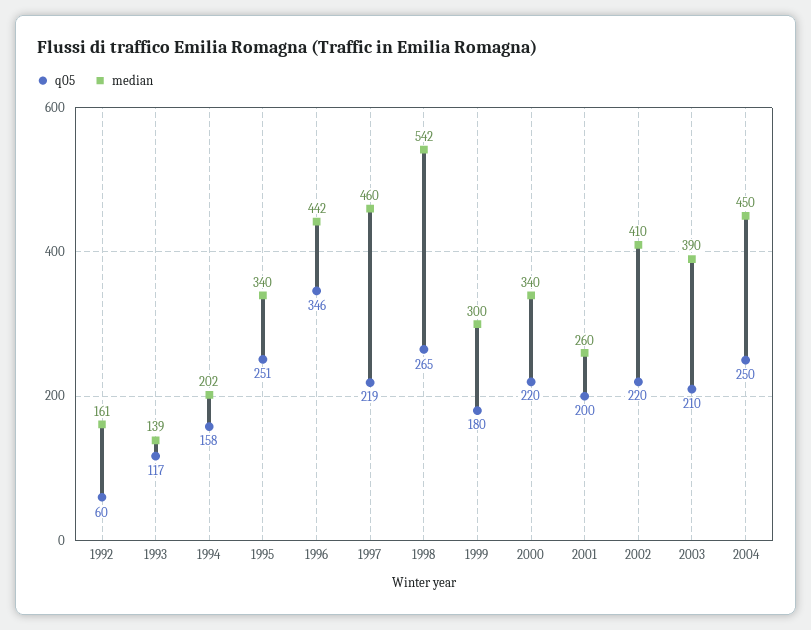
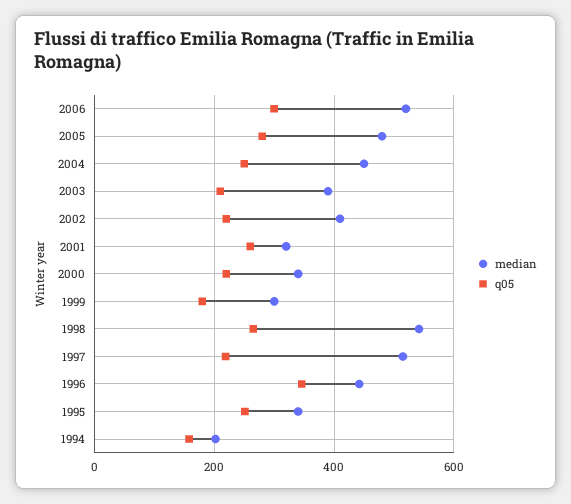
q05, 1992: 60 -> none
median, 1992: 161 -> none
q05, 1993: 117 -> none
median, 1993: 139 -> none
median, 1997: 460 -> 520
q05, 2001: 200 -> 260
median, 2001: 260 -> 320
median, 2006: none -> 520
q05, 2006: none -> 300
median, 2005: none -> 480
q05, 2005: none -> 280

